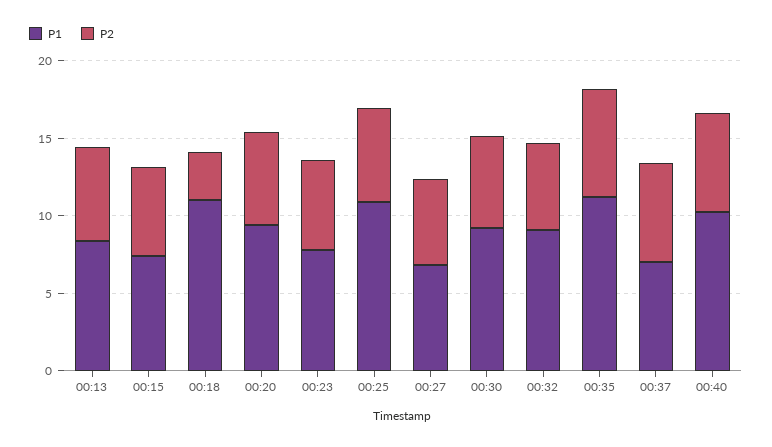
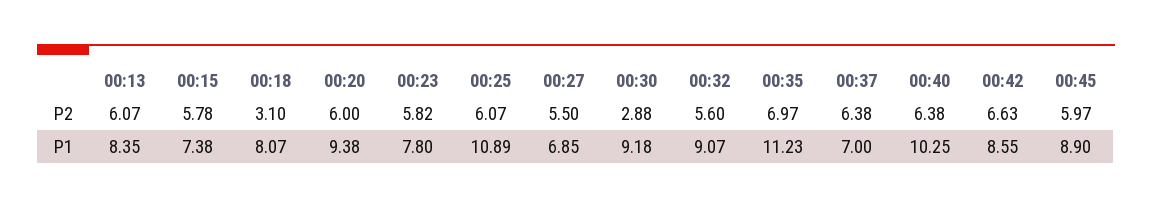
P1, 00:18: 11 -> 8.07
P2, 00:30: 6 -> 2.88
P2, 00:42: none -> 6.63
P2, 00:45: none -> 5.97
P1, 00:42: none -> 8.55
P1, 00:45: none -> 8.9

